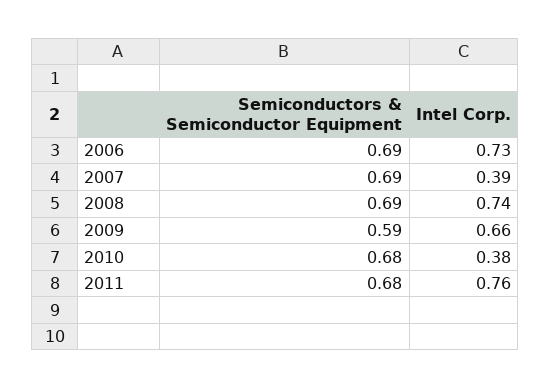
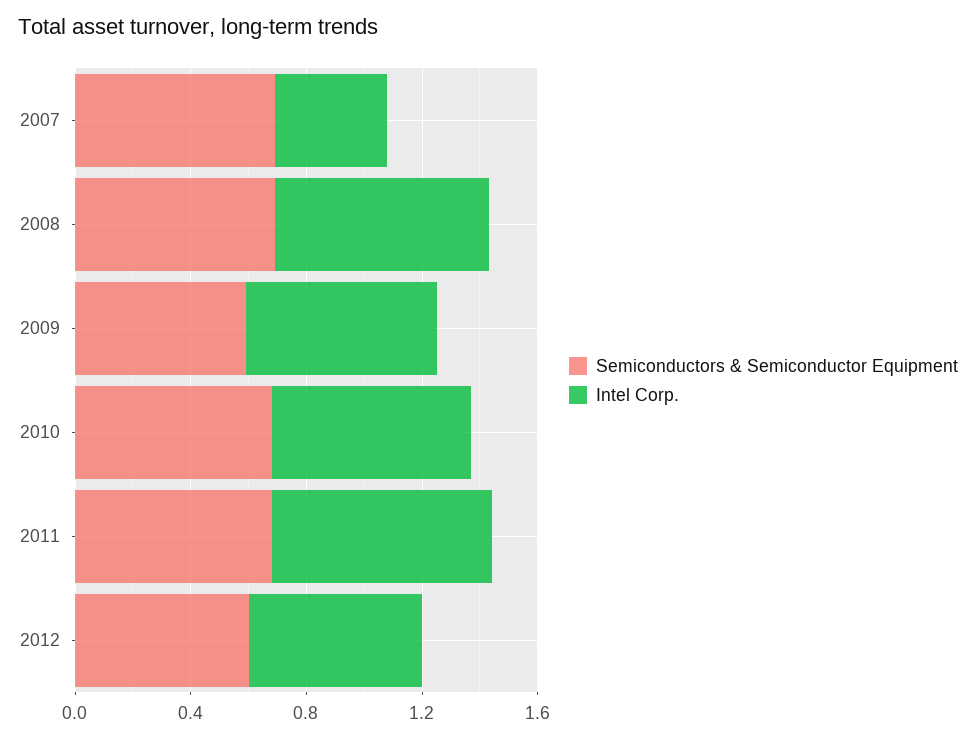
Semiconductors & Semiconductor Equipment, 2006: 0.69 -> none
Intel Corp., 2006: 0.73 -> none
Intel Corp., 2010: 0.38 -> 0.7
Semiconductors & Semiconductor Equipment, 2012: none -> 0.6
Intel Corp., 2012: none -> 0.6

